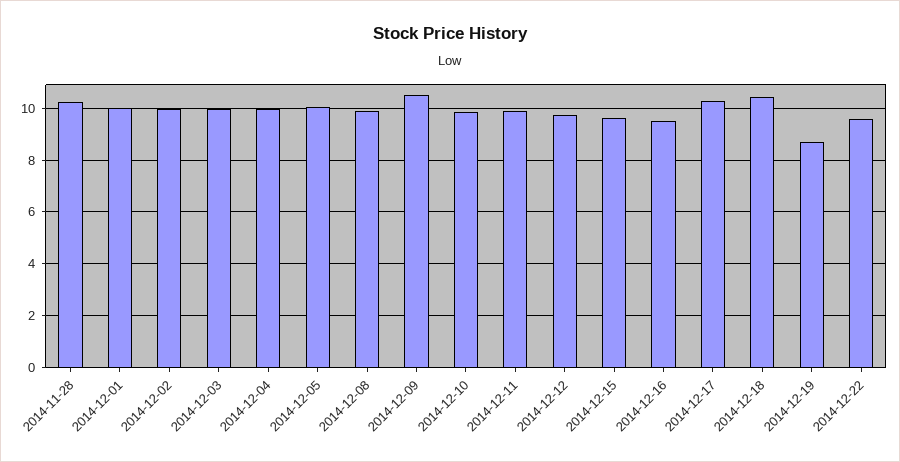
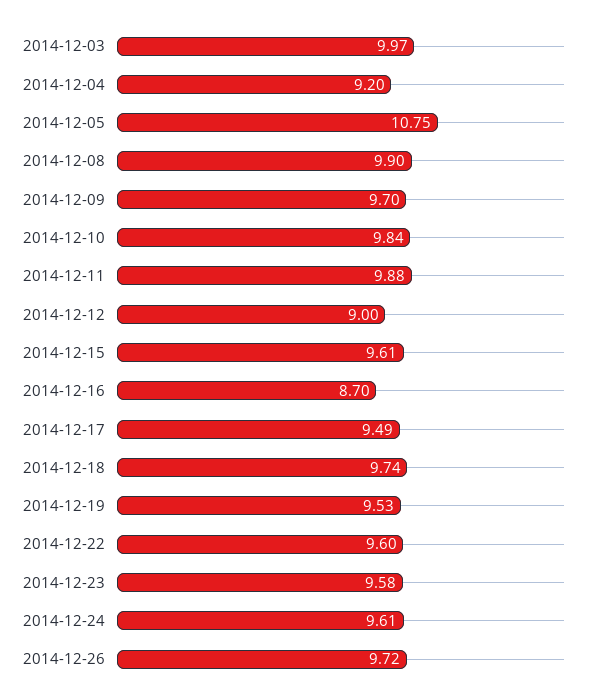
2014-11-28: 10.25 -> none
2014-12-01: 10 -> none
2014-12-02: 10 -> none
2014-12-04: 10 -> 9.2
2014-12-05: 10 -> 10.75
2014-12-09: 10.5 -> 9.7
2014-12-12: 9.75 -> 9
2014-12-16: 9.5 -> 8.7
2014-12-17: 10.25 -> 9.49
2014-12-18: 10.5 -> 9.74
2014-12-19: 8.75 -> 9.53
2014-12-23: none -> 9.58
2014-12-24: none -> 9.61
2014-12-26: none -> 9.72

